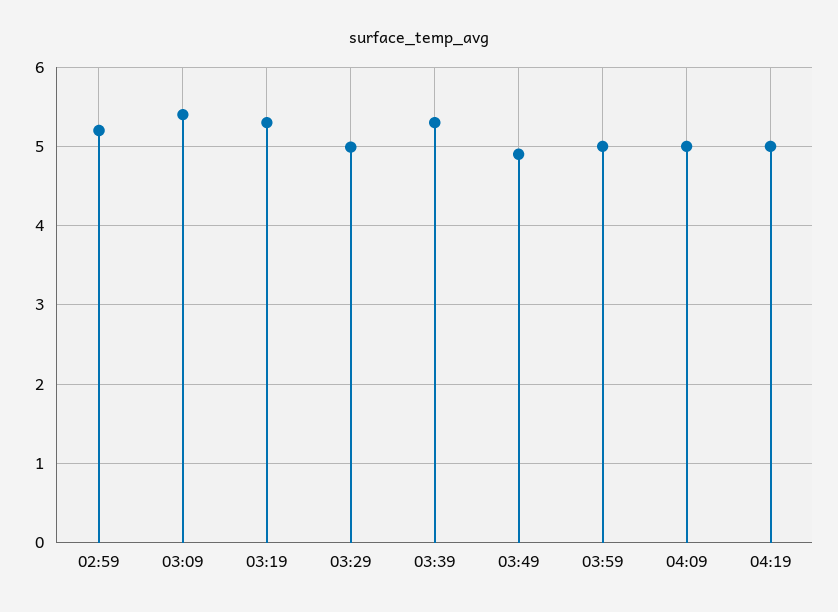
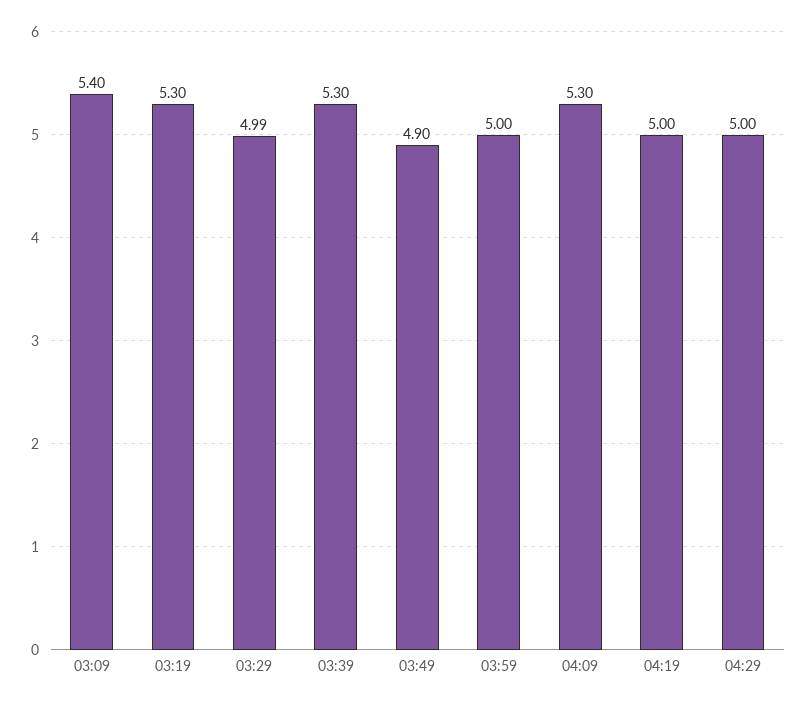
02:59: 5.2 -> none
04:09: 5 -> 5.3
04:29: none -> 5

